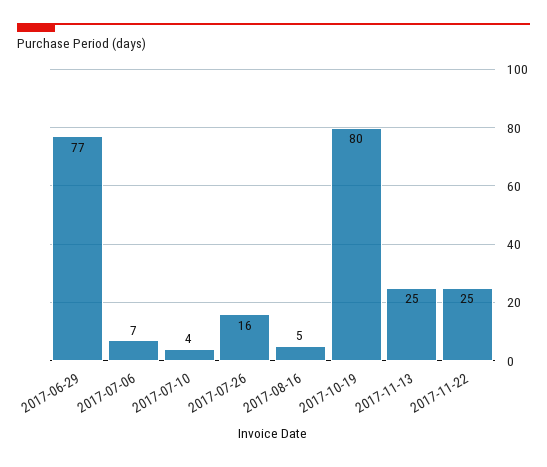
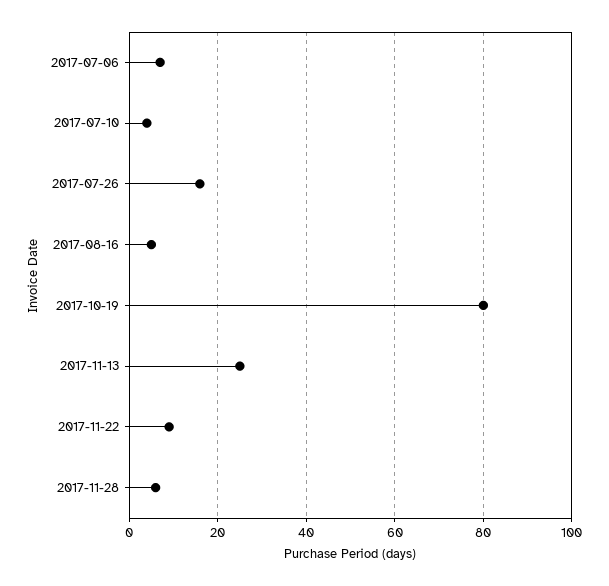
2017-06-29: 77 -> none
2017-11-22: 25 -> 10
2017-11-28: none -> 5

